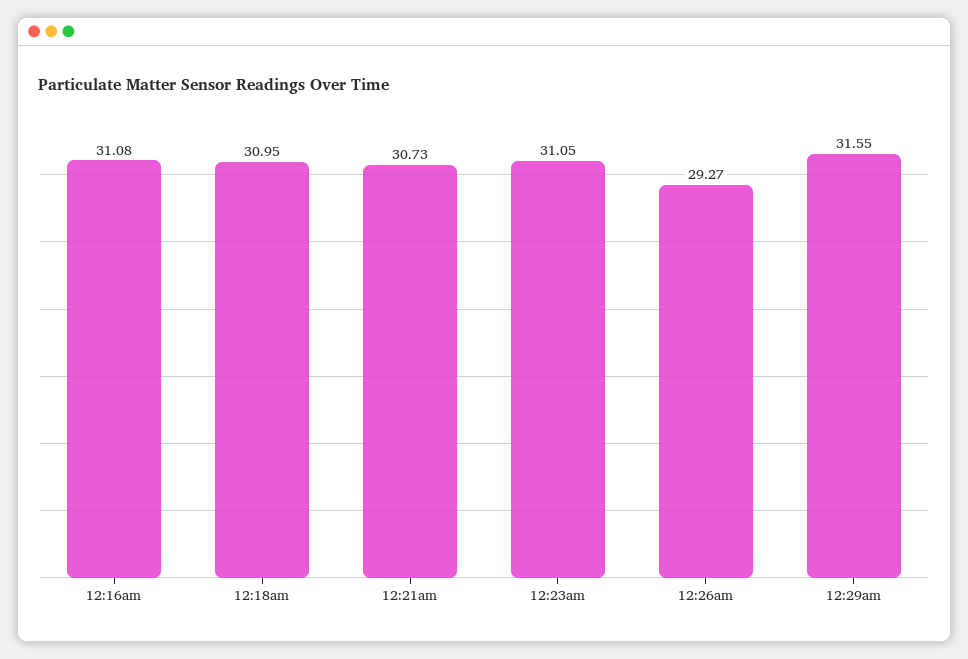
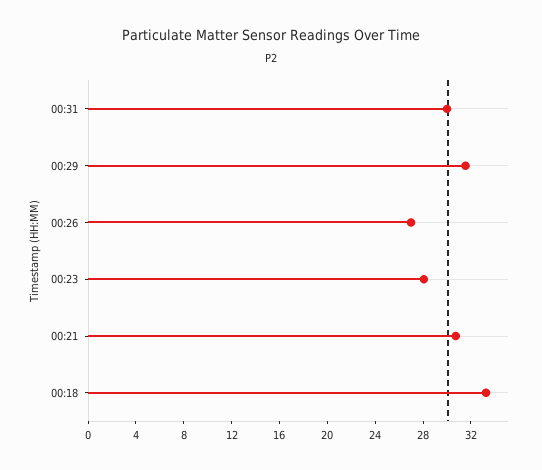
12:16am: 31.08 -> none
12:18am: 30.95 -> 33
12:23am: 31.05 -> 28
12:26am: 29.27 -> 27
00:31: none -> 30

